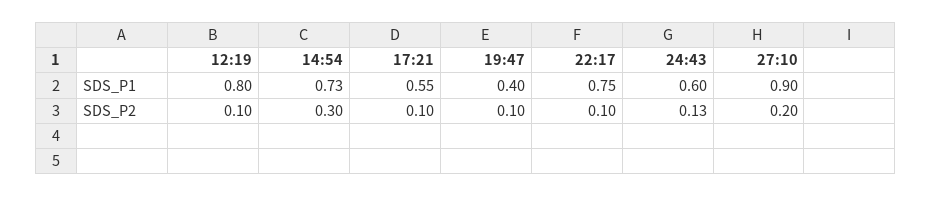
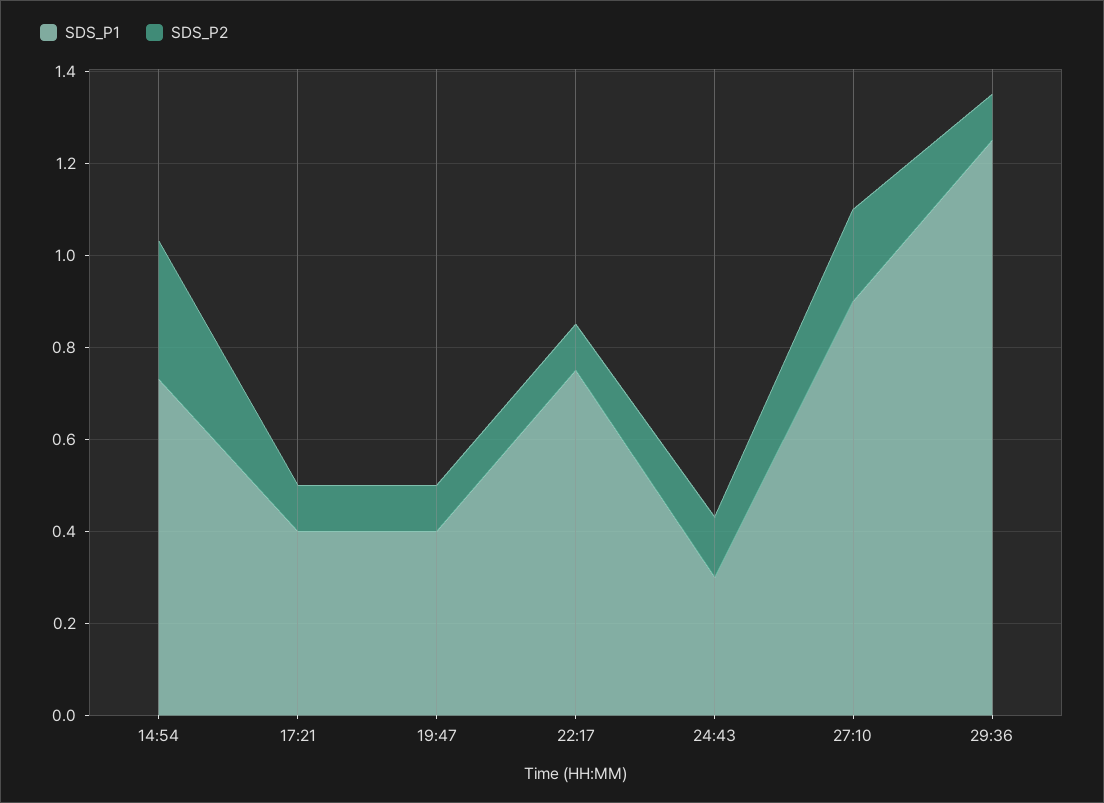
SDS_P1, 12:19: 0.8 -> none
SDS_P1, 17:21: 0.55 -> 0.4
SDS_P1, 24:43: 0.6 -> 0.3
SDS_P2, 12:19: 0.1 -> none
SDS_P1, 29:36: none -> 1.25
SDS_P2, 29:36: none -> 0.1

